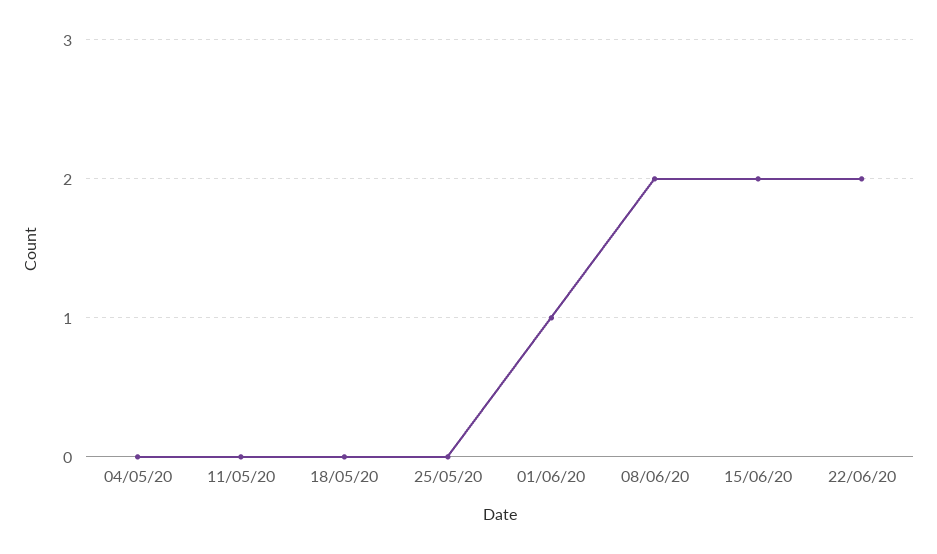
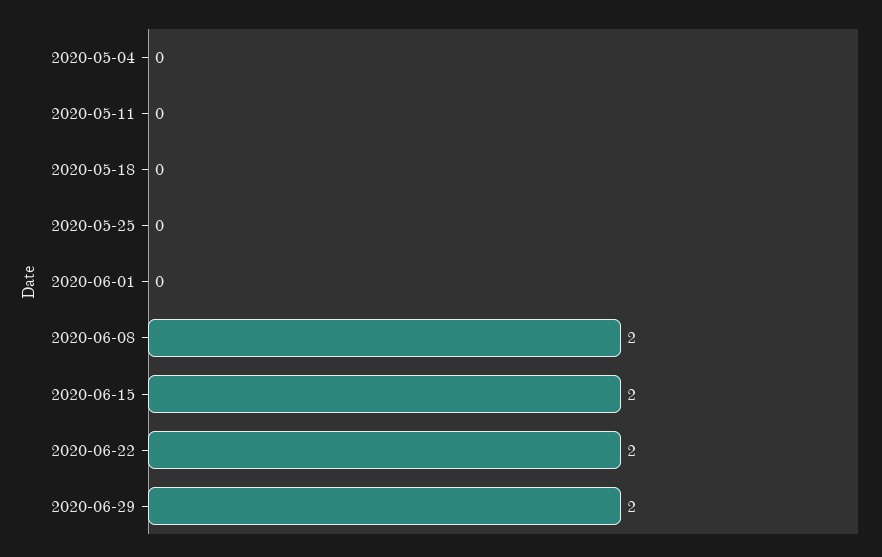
01/06/20: 1 -> 0
2020-06-29: none -> 2

